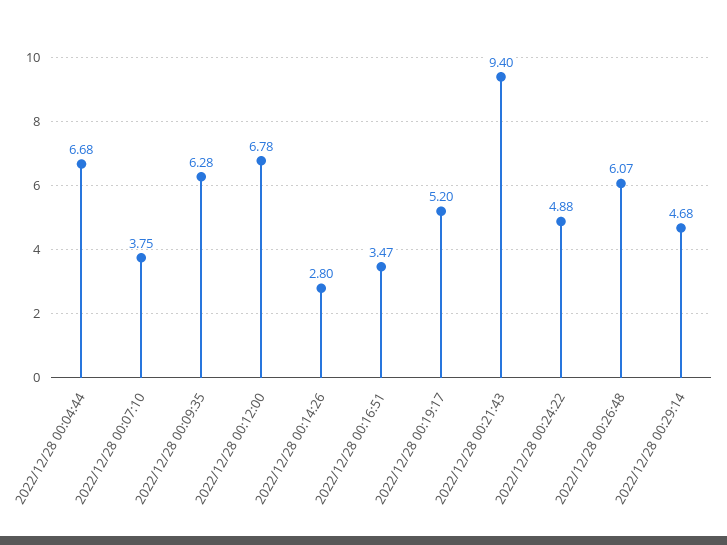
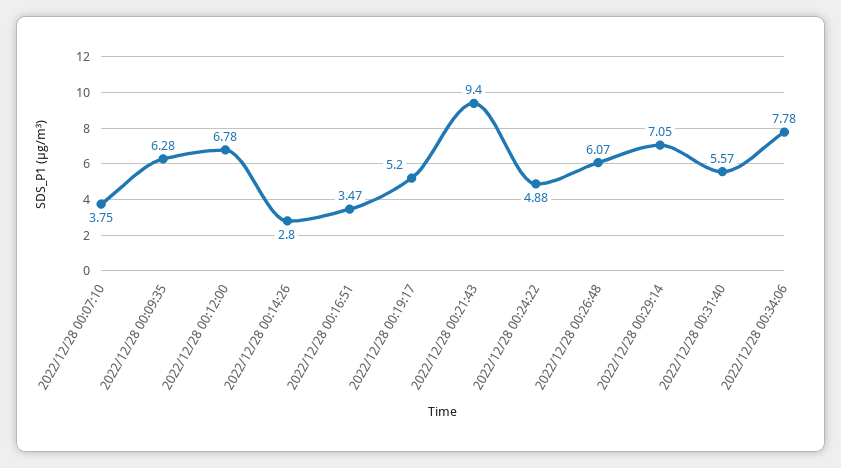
2022/12/28 00:04:44: 6.68 -> none
2022/12/28 00:29:14: 4.68 -> 7.05
2022/12/28 00:31:40: none -> 5.57
2022/12/28 00:34:06: none -> 7.78

